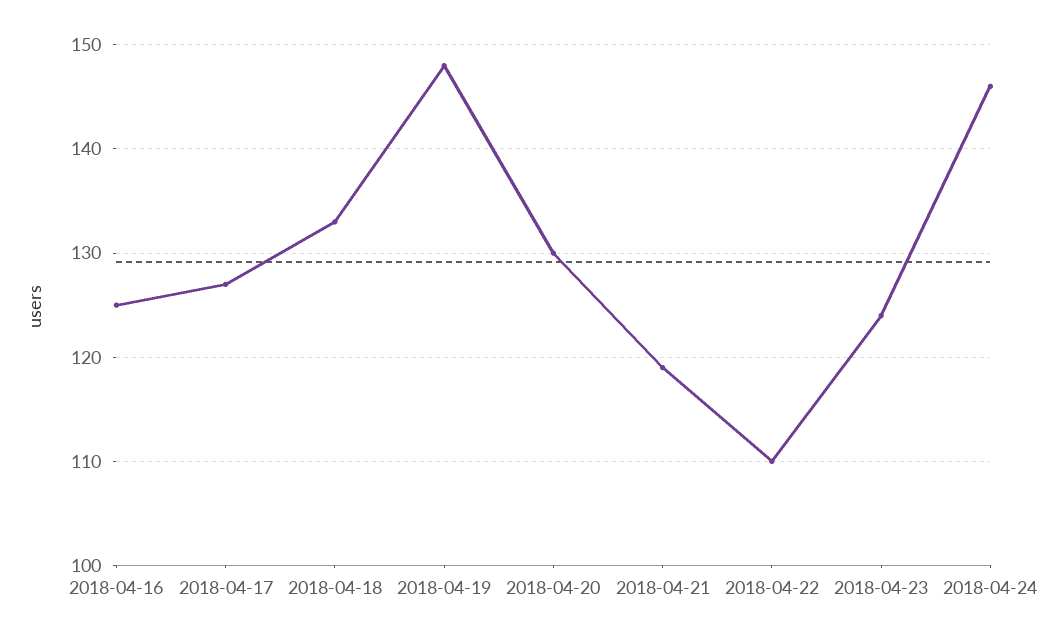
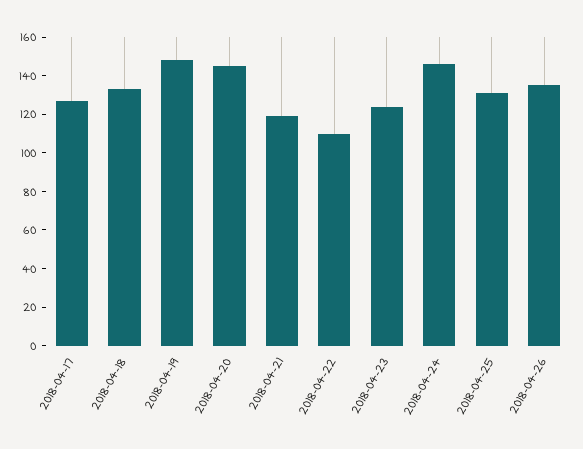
2018-04-16: 125 -> none
2018-04-20: 130 -> 145
2018-04-25: none -> 130
2018-04-26: none -> 135

